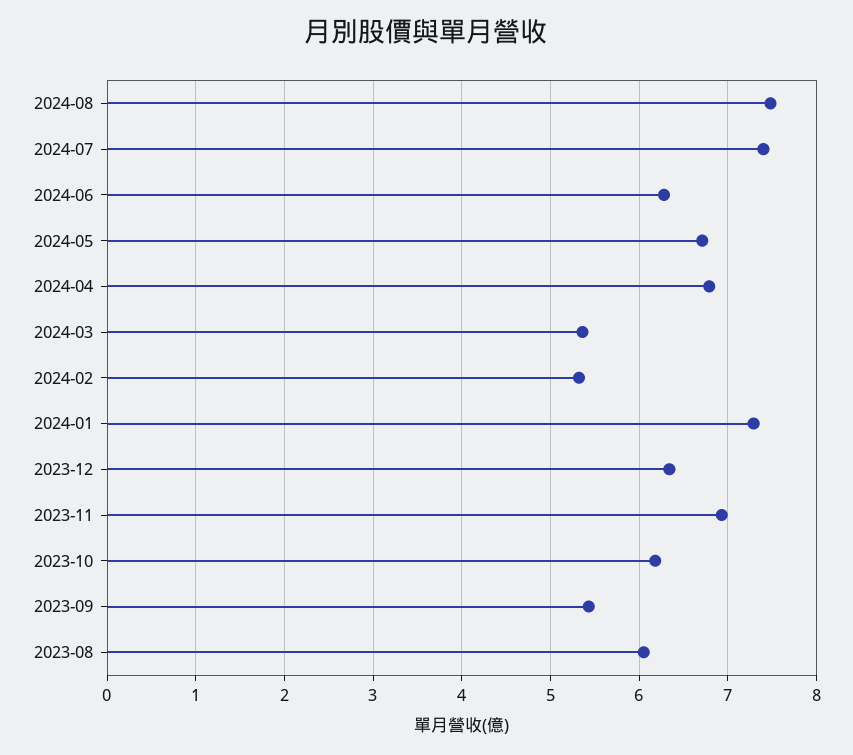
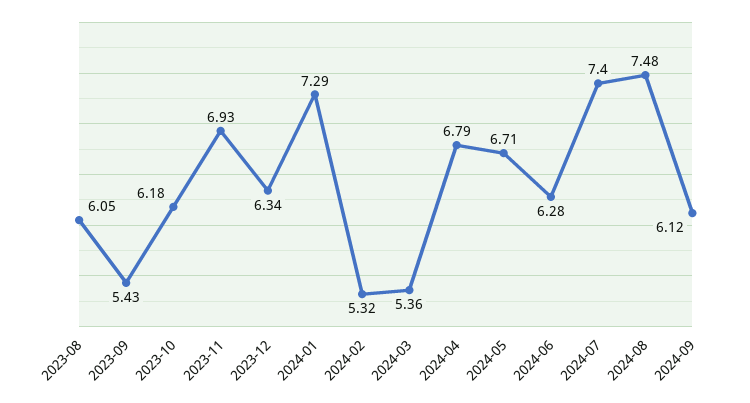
2024-09: none -> 6.12

